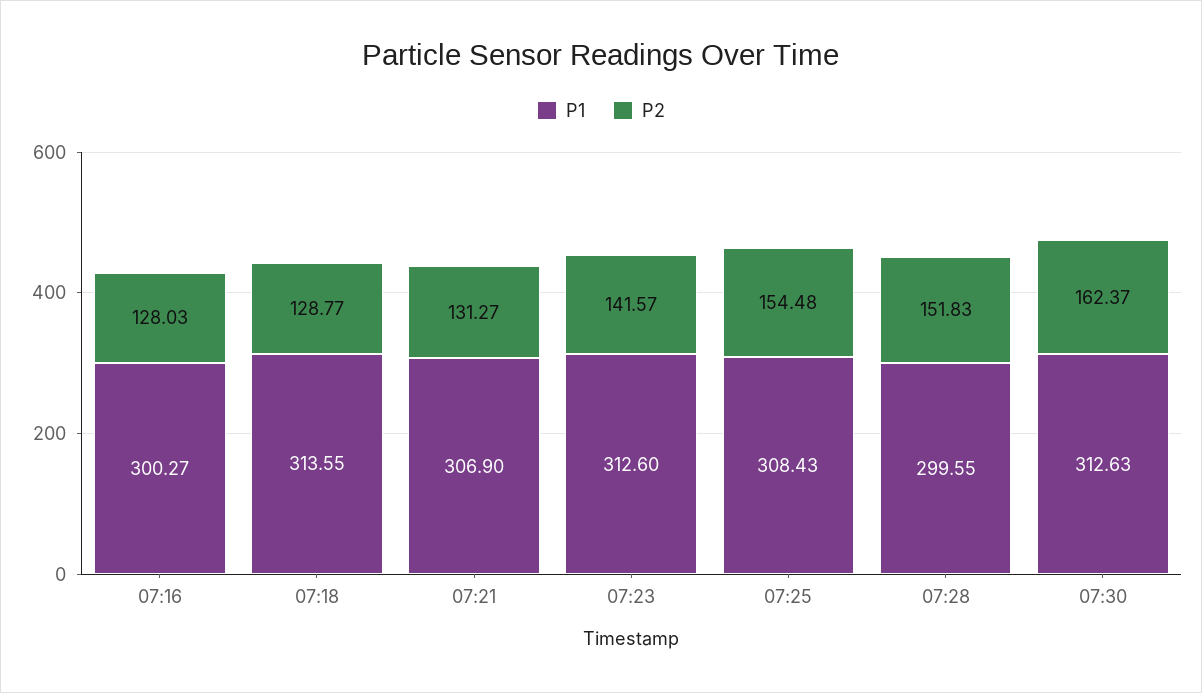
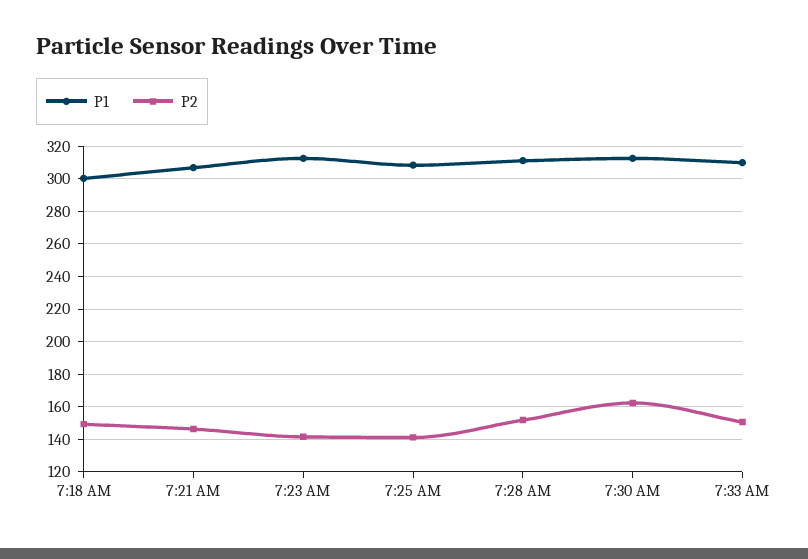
P1, 07:16: 300.27 -> none
P2, 07:16: 128.03 -> none
P1, 07:18: 313.55 -> 300
P2, 07:18: 128.77 -> 150
P2, 07:21: 131.27 -> 145
P2, 07:25: 154.48 -> 140
P1, 07:28: 299.55 -> 310
P1, 7:33 AM: none -> 310
P2, 7:33 AM: none -> 150

